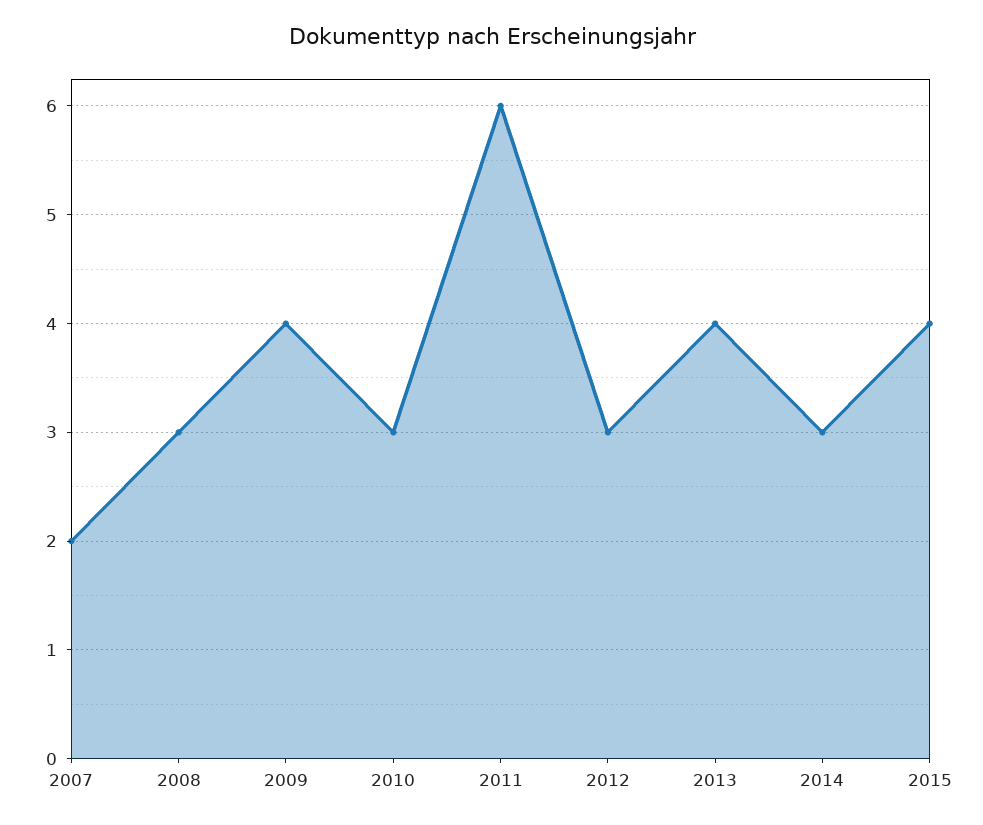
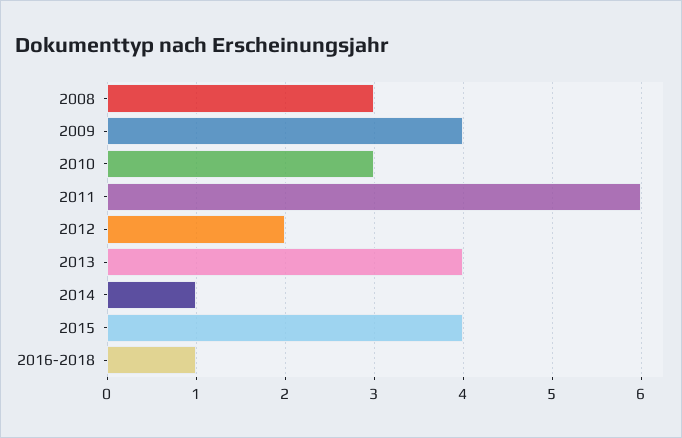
2007: 2 -> none
2012: 3 -> 2
2014: 3 -> 1
2016-2018: none -> 1

